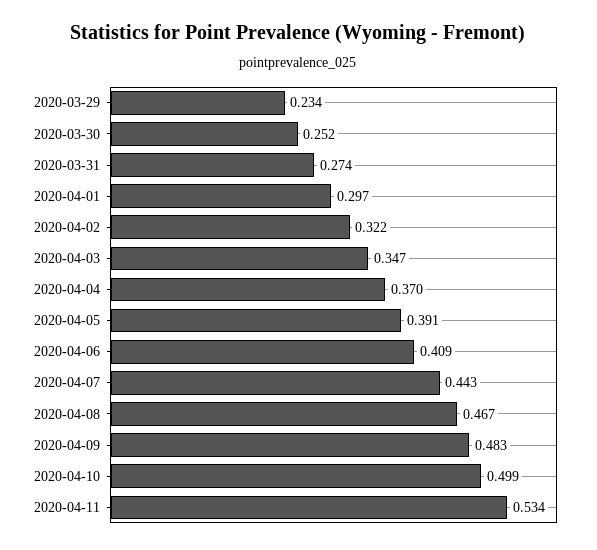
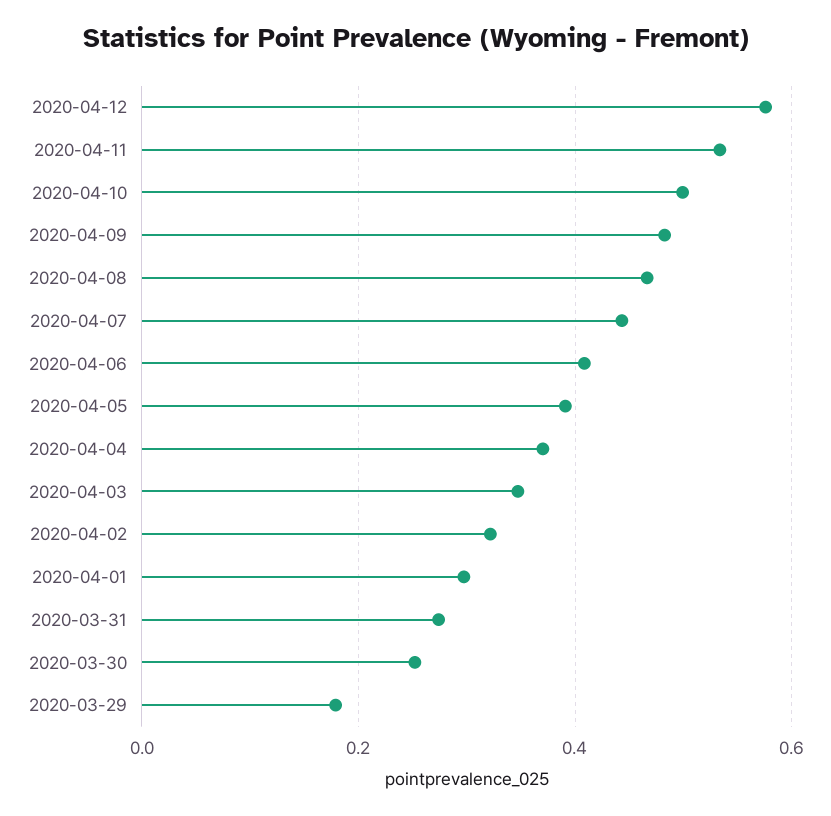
2020-03-29: 0.234 -> 0.18
2020-04-12: none -> 0.58

